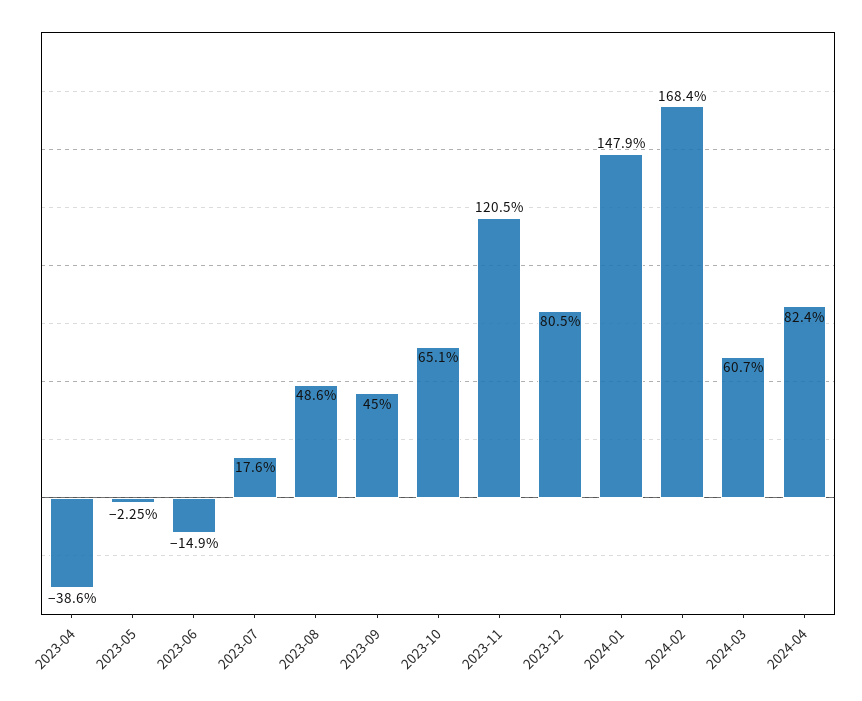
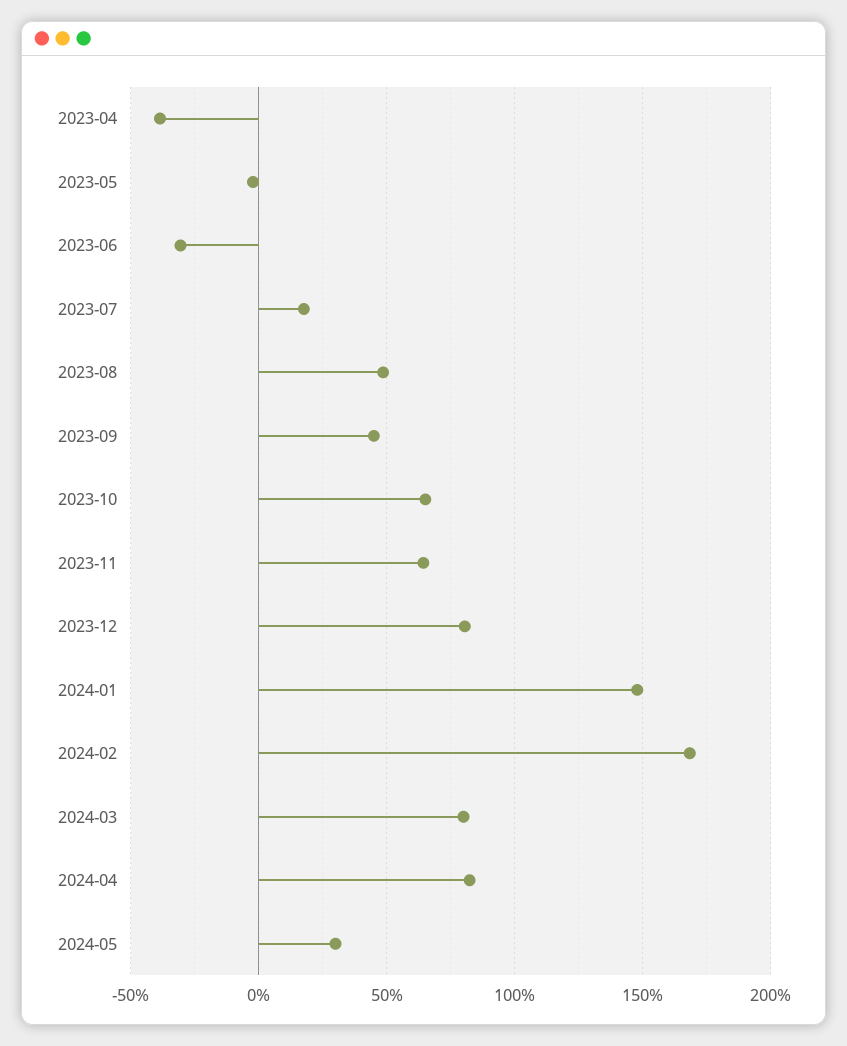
2023-06: -14.9 -> -30
2023-11: 120.5 -> 65
2024-03: 60.7 -> 80
2024-05: none -> 30

